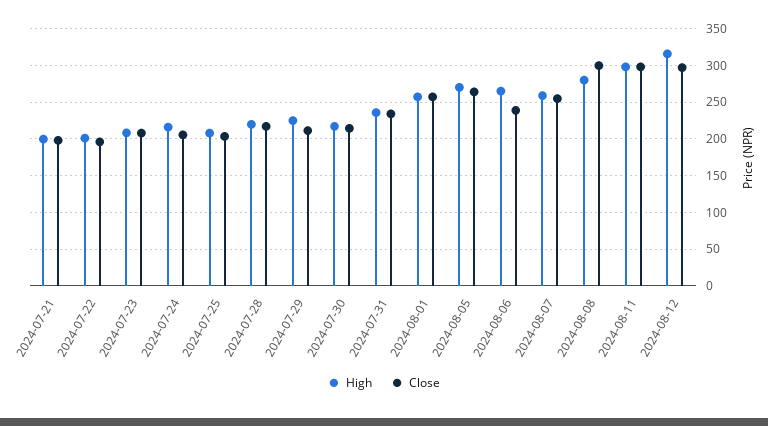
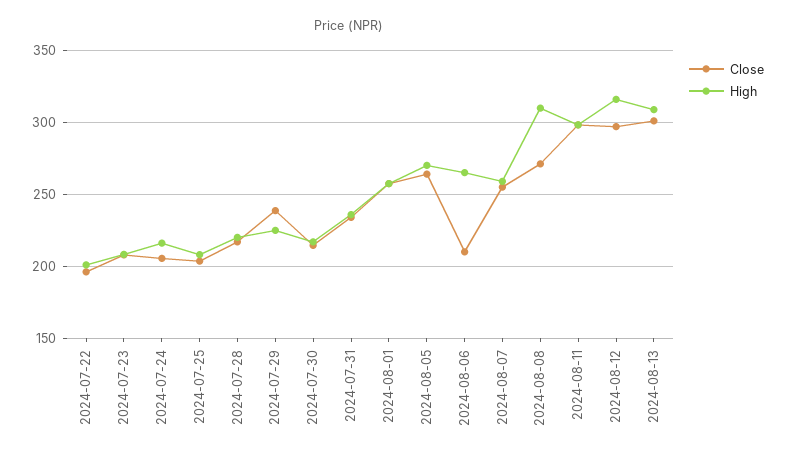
High, 2024-07-21: 200 -> none
Close, 2024-07-21: 200 -> none
Close, 2024-07-29: 210 -> 240
Close, 2024-08-06: 240 -> 210
High, 2024-08-08: 280 -> 310
Close, 2024-08-08: 300 -> 270
Close, 2024-08-13: none -> 300
High, 2024-08-13: none -> 310

